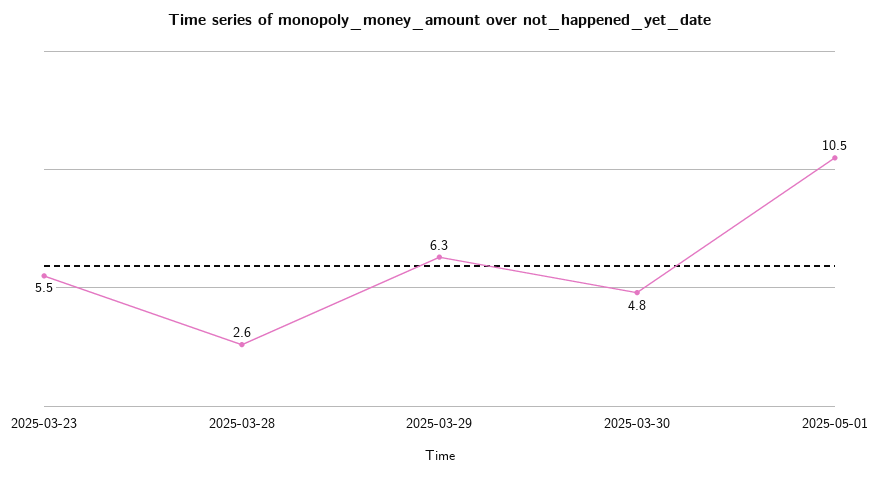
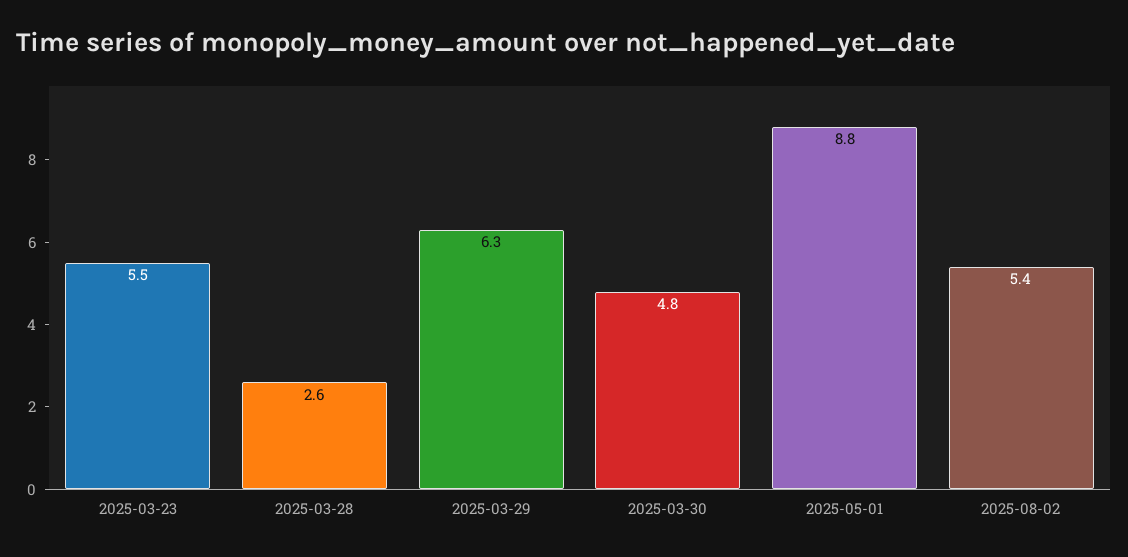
2025-05-01: 10.5 -> 8.8
2025-08-02: none -> 5.4

